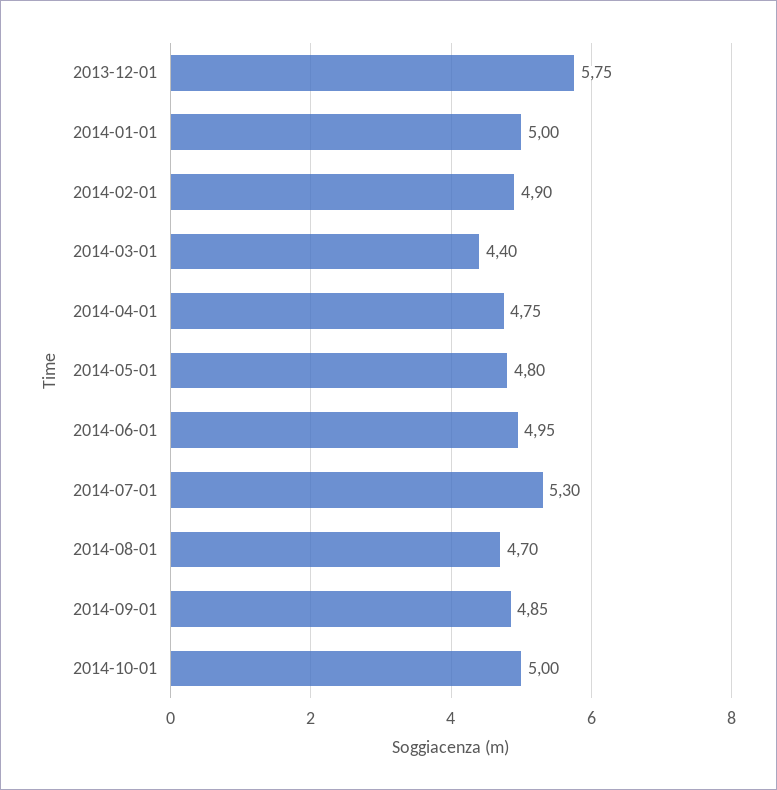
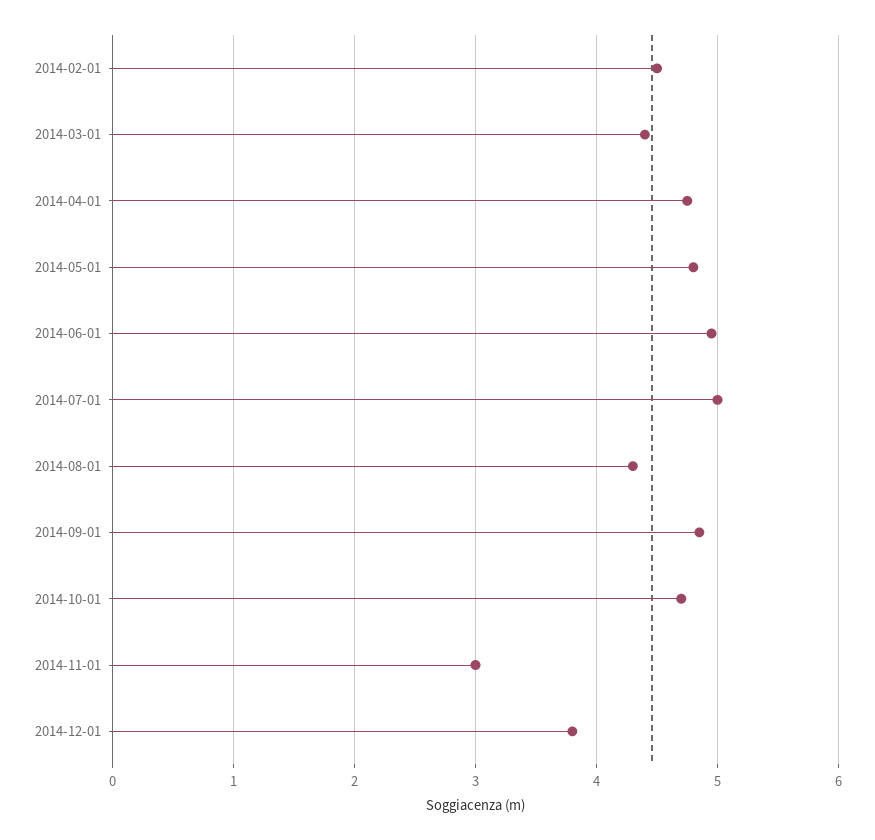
2013-12-01: 5.75 -> none
2014-01-01: 5 -> none
2014-02-01: 4.9 -> 4.5
2014-07-01: 5.3 -> 5
2014-08-01: 4.7 -> 4.3
2014-10-01: 5 -> 4.7
2014-11-01: none -> 3
2014-12-01: none -> 3.8

